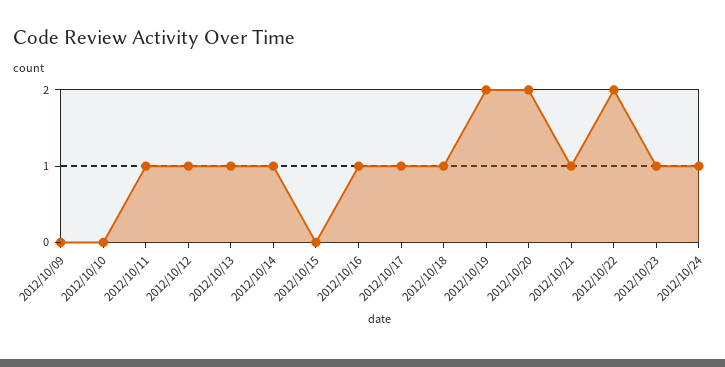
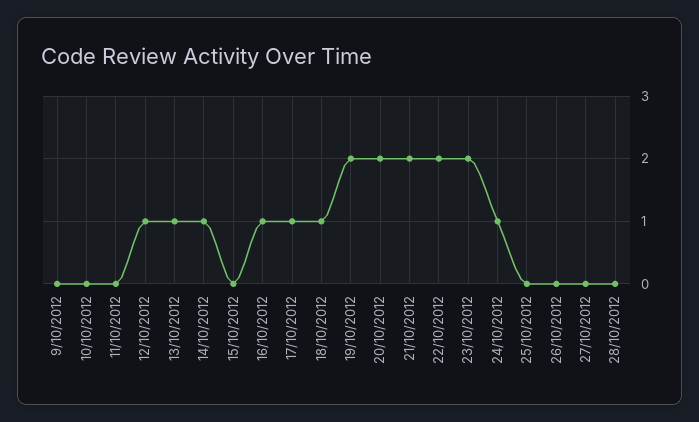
2012/10/11: 1 -> 0
2012/10/21: 1 -> 2
2012/10/23: 1 -> 2
25/10/2012: none -> 0
26/10/2012: none -> 0
27/10/2012: none -> 0
28/10/2012: none -> 0

